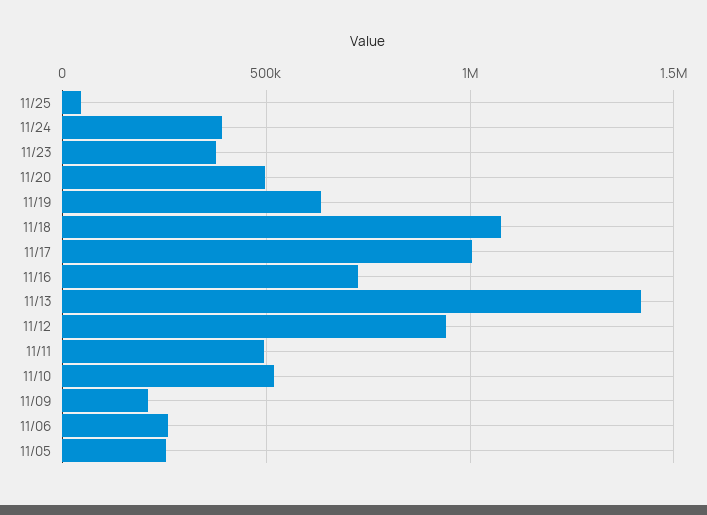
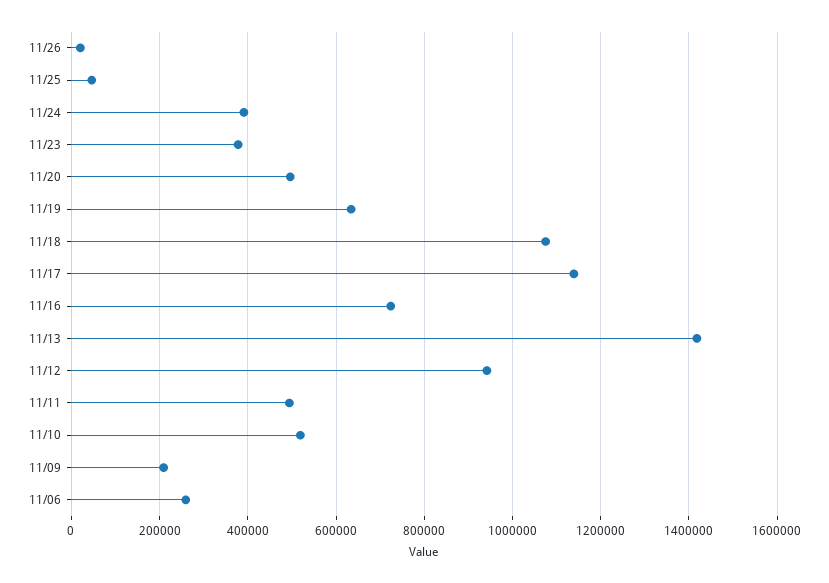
11/17: 1000000 -> 1140000
11/05: 250000 -> none
11/26: none -> 20000

